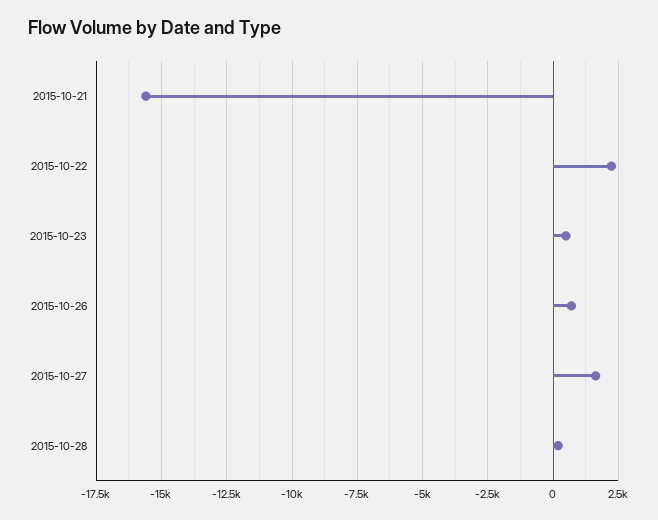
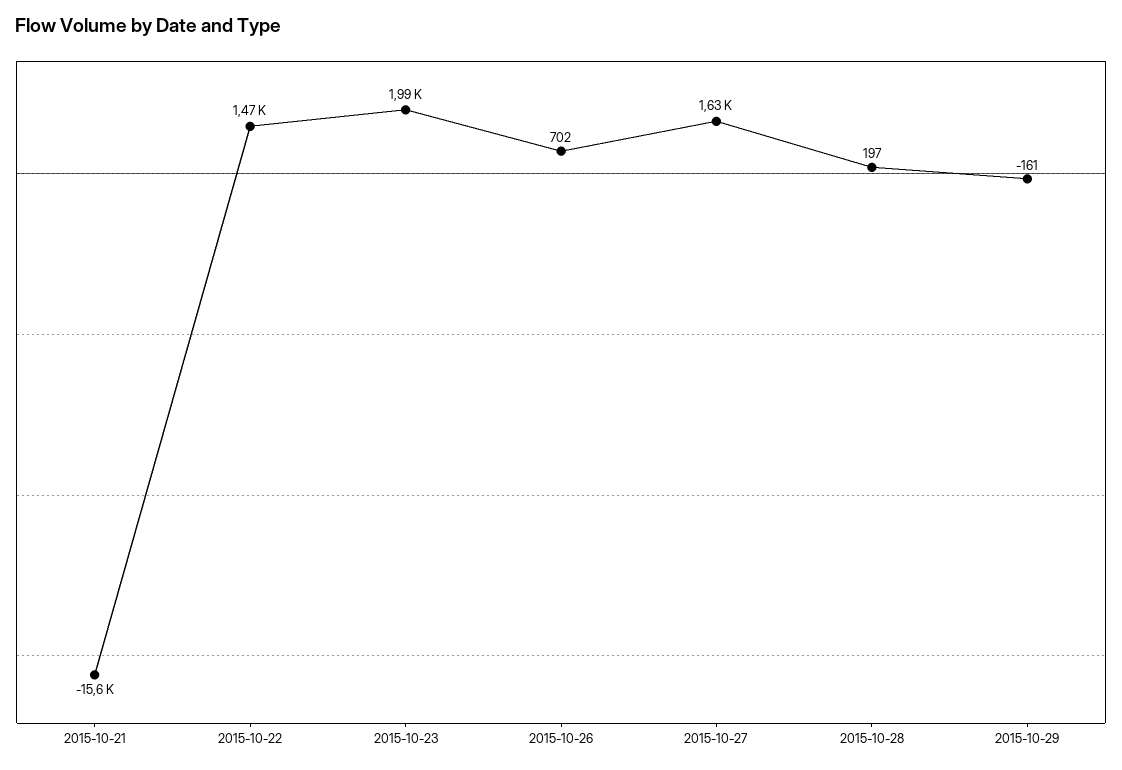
2015-10-22: 2250 -> 1470
2015-10-23: 500 -> 1990
2015-10-29: none -> -161

